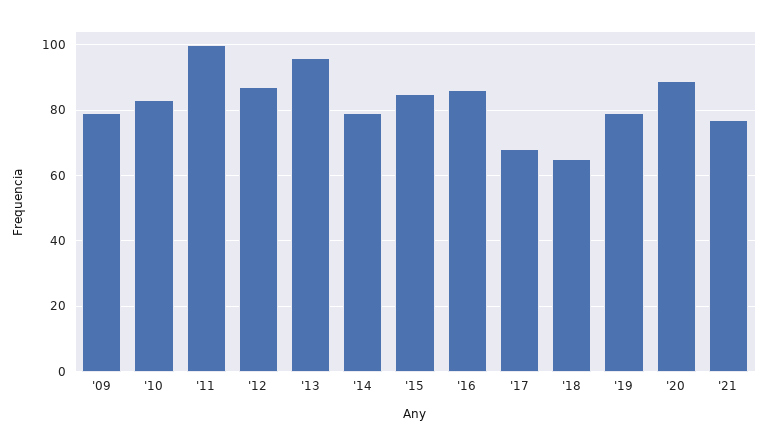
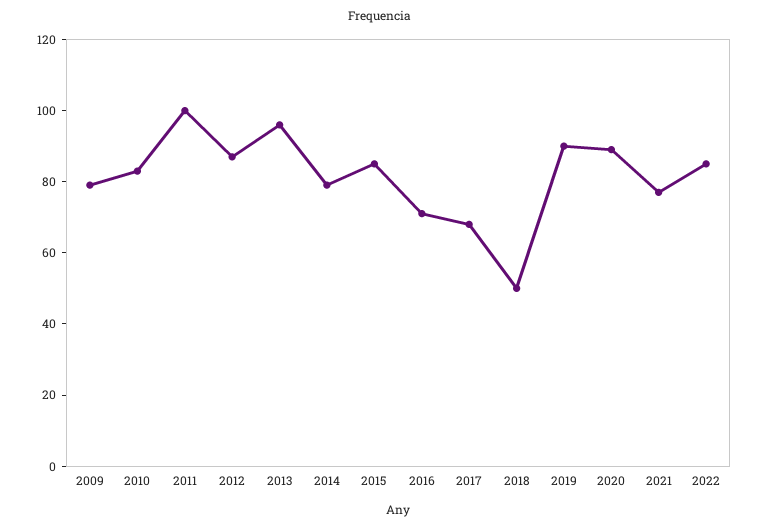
'16: 85 -> 70
'18: 65 -> 50
'19: 80 -> 90
2022: none -> 85

